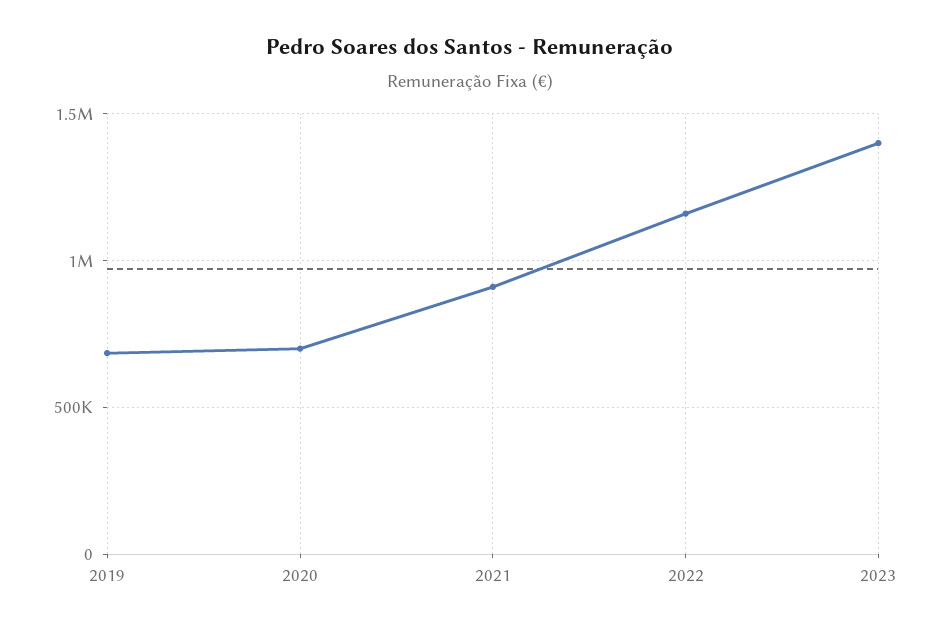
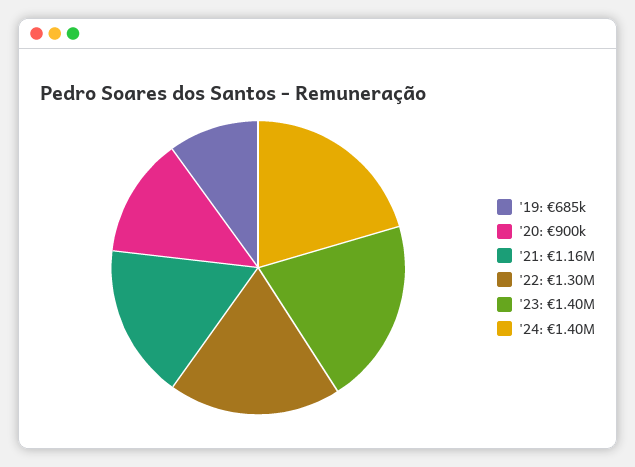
2020: 700000 -> 900000
2021: 900000 -> 1160000
2022: 1150000 -> 1300000
'24: none -> 1400000

